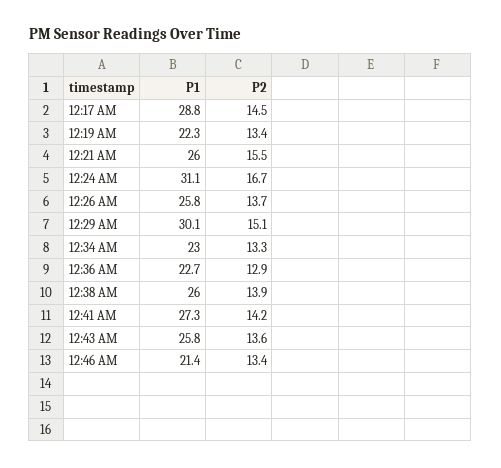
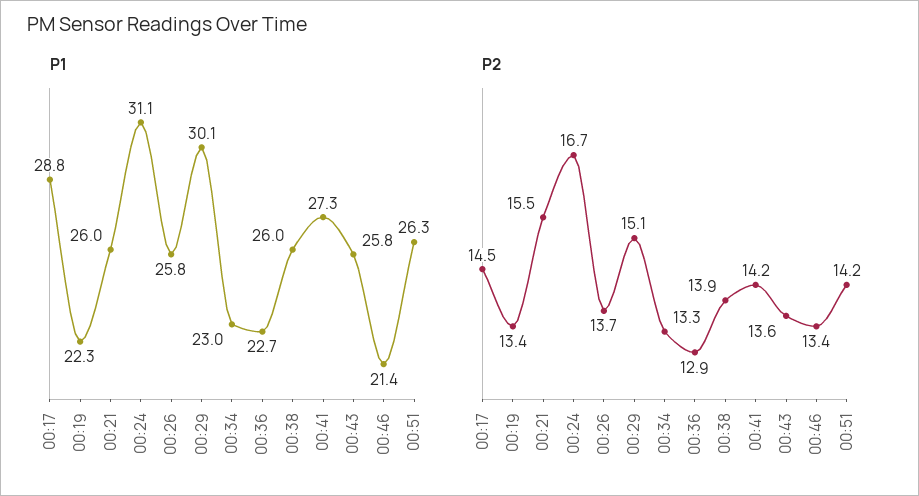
P1, 00:51: none -> 26.3
P2, 00:51: none -> 14.2

